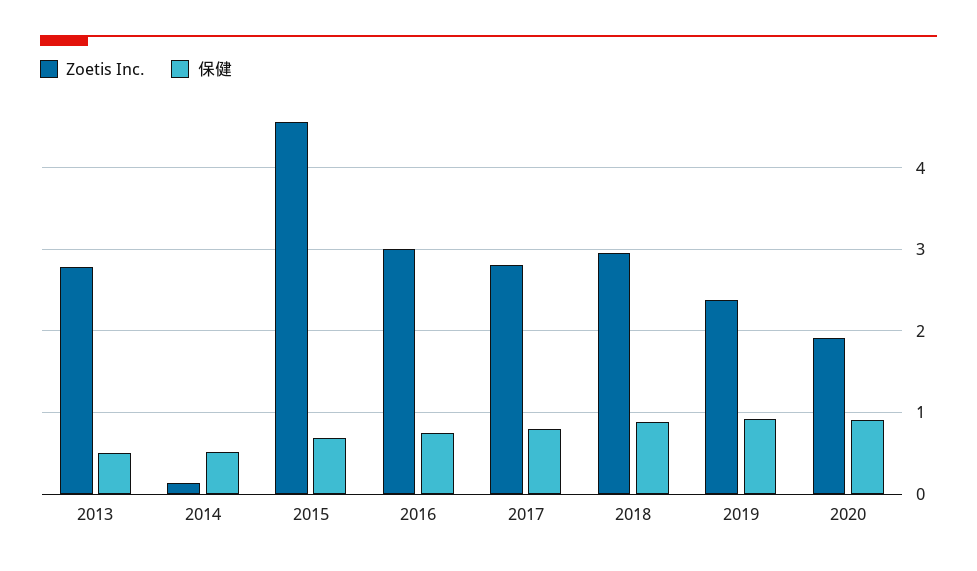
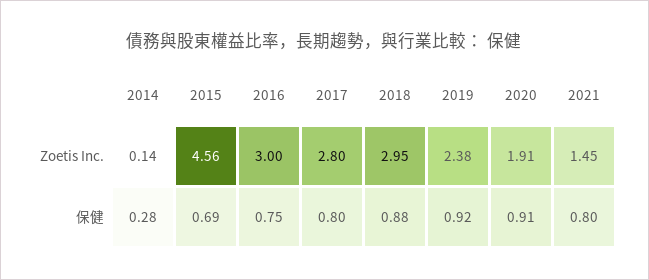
Zoetis Inc., 2013: 2.8 -> none
保健, 2013: 0.5 -> none
保健, 2014: 0.5 -> 0.28
Zoetis Inc., 2021: none -> 1.45
保健, 2021: none -> 0.8

